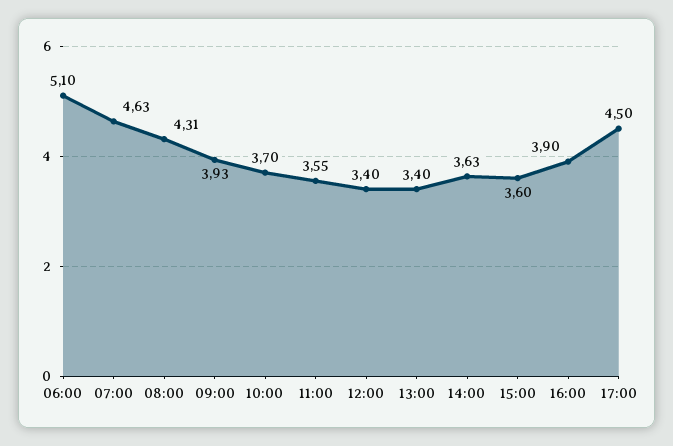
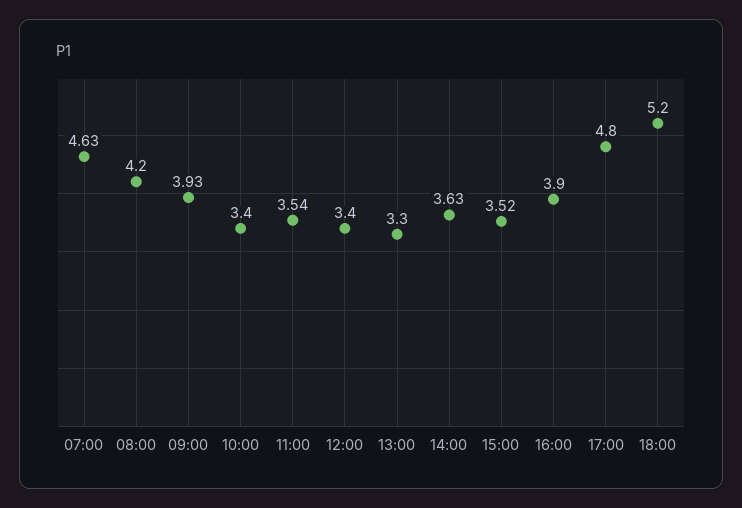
06:00: 5.1 -> none
08:00: 4.31 -> 4.2
10:00: 3.7 -> 3.4
11:00: 3.55 -> 3.54
13:00: 3.4 -> 3.3
15:00: 3.6 -> 3.52
17:00: 4.5 -> 4.8
18:00: none -> 5.2

